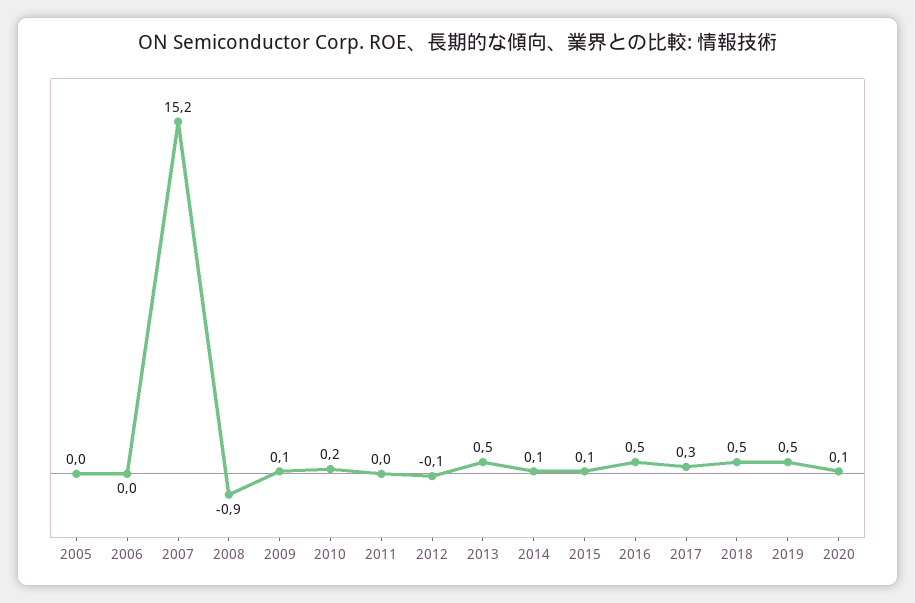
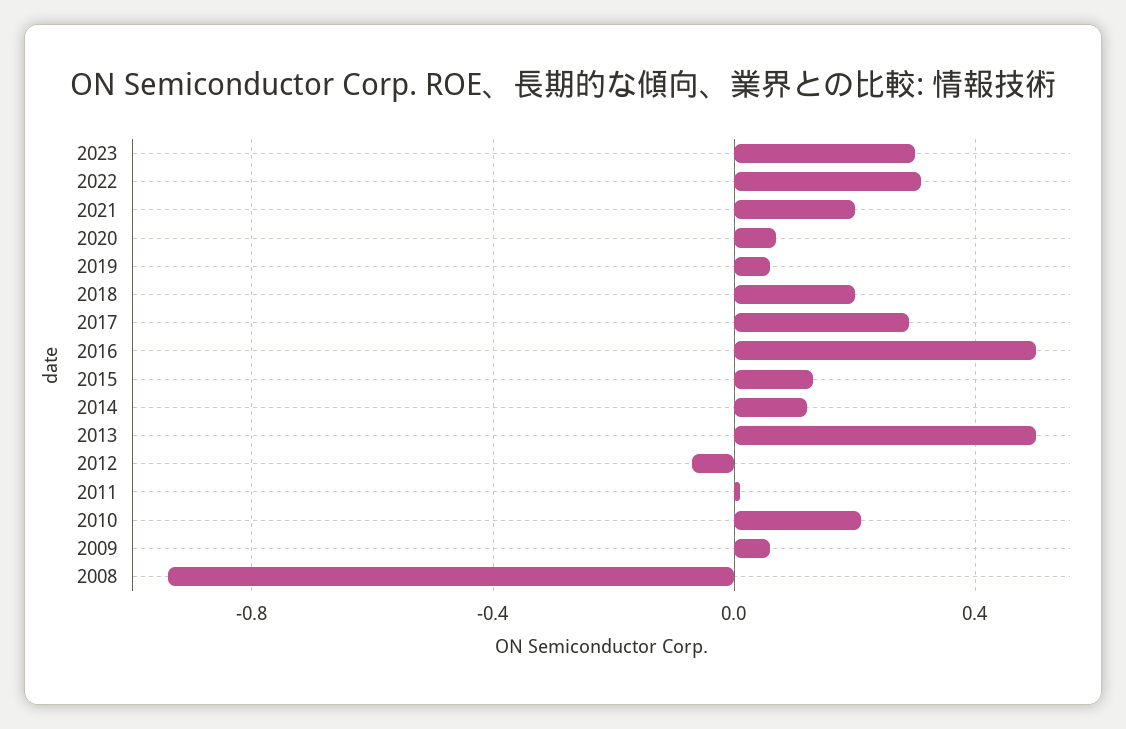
2005: 0 -> none
2006: 0 -> none
2007: 15.2 -> none
2018: 0.5 -> 0.2
2019: 0.5 -> 0.05
2023: none -> 0.3
2022: none -> 0.3
2021: none -> 0.2

